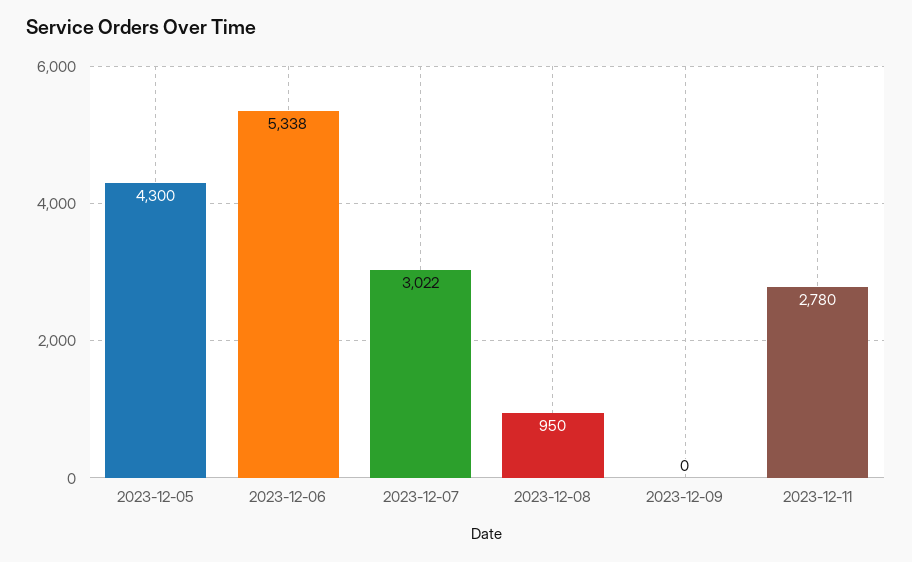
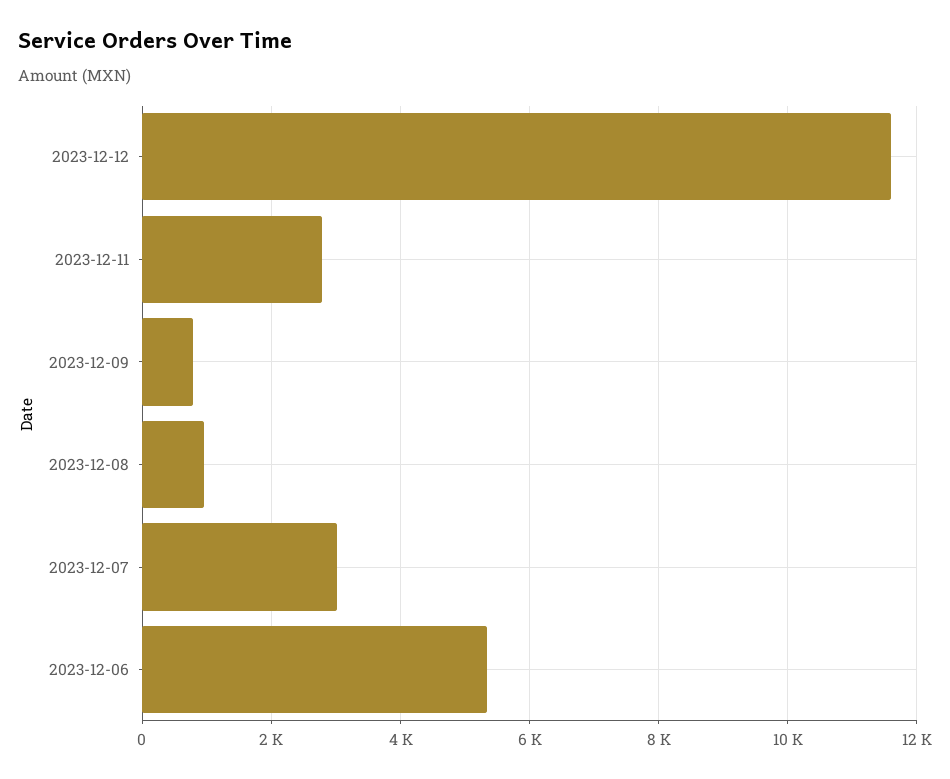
2023-12-05: 4300 -> none
2023-12-09: 0 -> 800
2023-12-12: none -> 11600

